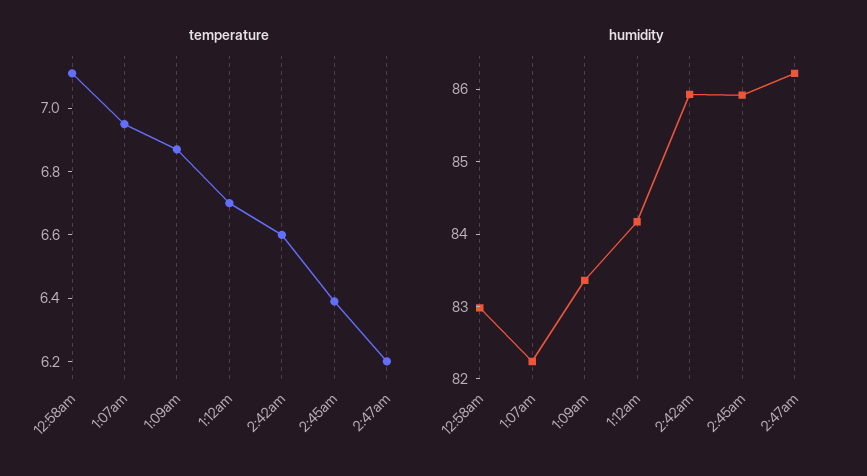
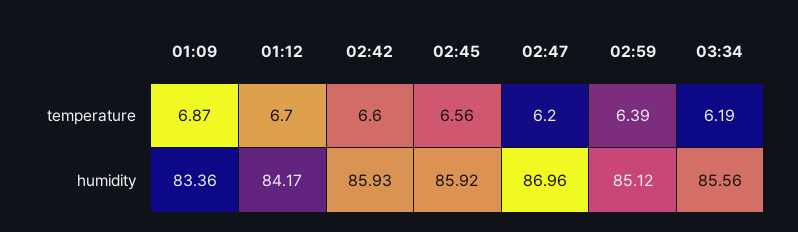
temperature, 12:58am: 7.1 -> none
temperature, 1:07am: 6.95 -> none
temperature, 2:45am: 6.4 -> 6.56
humidity, 12:58am: 83 -> none
humidity, 1:07am: 82.2 -> none
humidity, 2:47am: 86.2 -> 86.96
temperature, 02:59: none -> 6.39
temperature, 03:34: none -> 6.19
humidity, 02:59: none -> 85.12
humidity, 03:34: none -> 85.56

